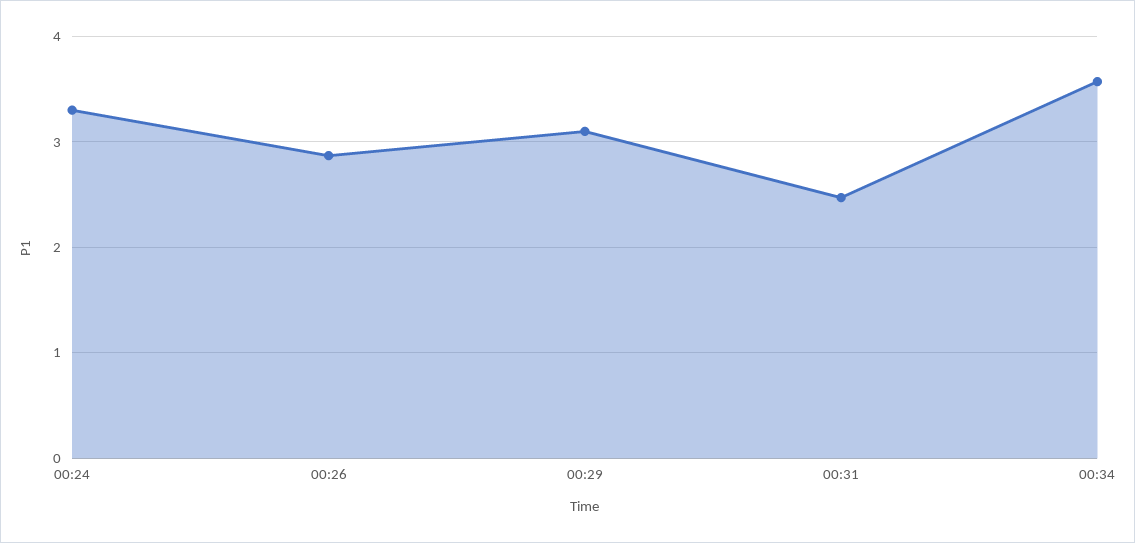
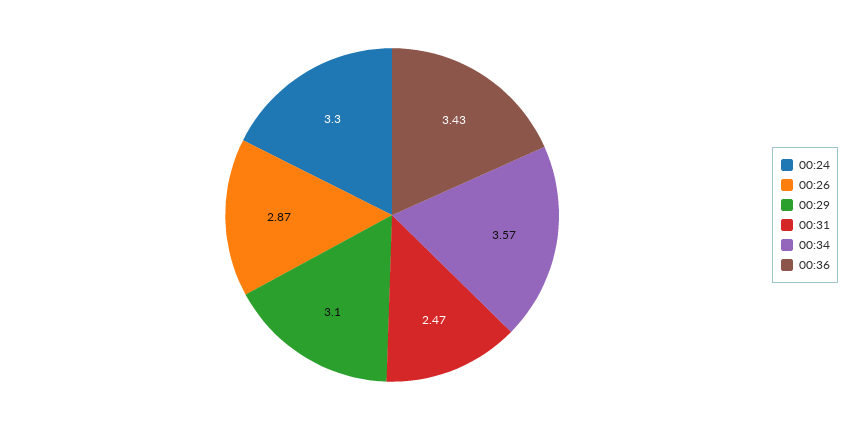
00:36: none -> 3.43

